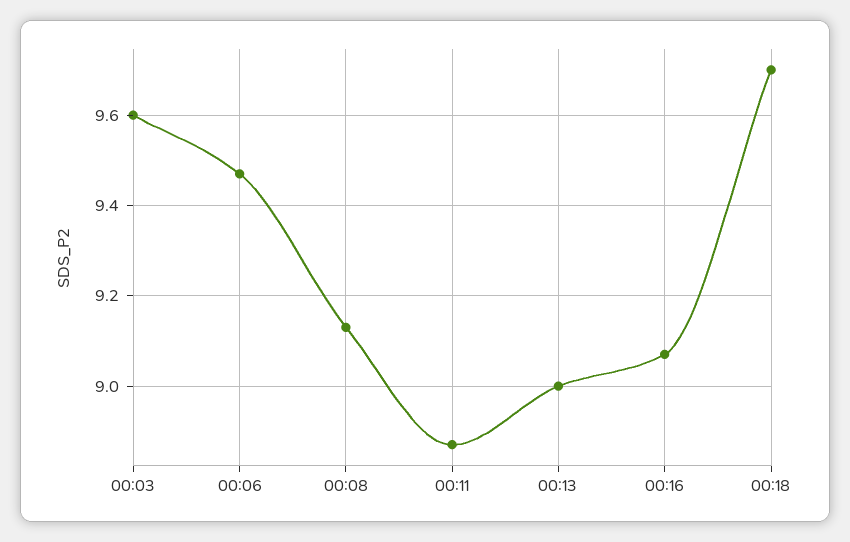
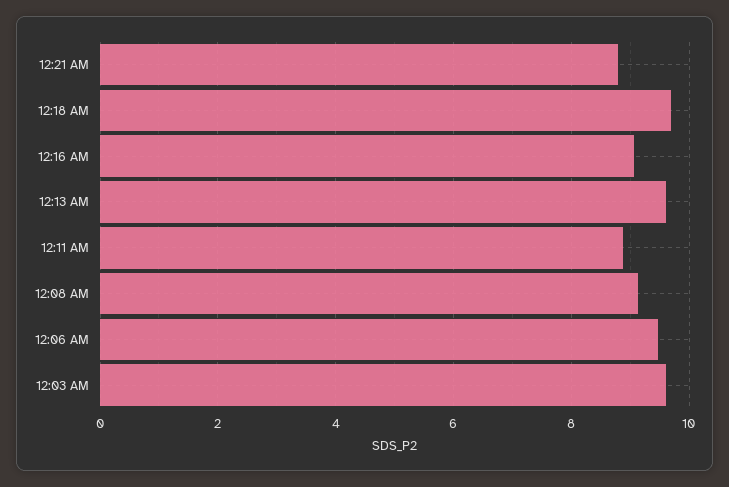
00:13: 9 -> 9.6
12:21 AM: none -> 8.8

